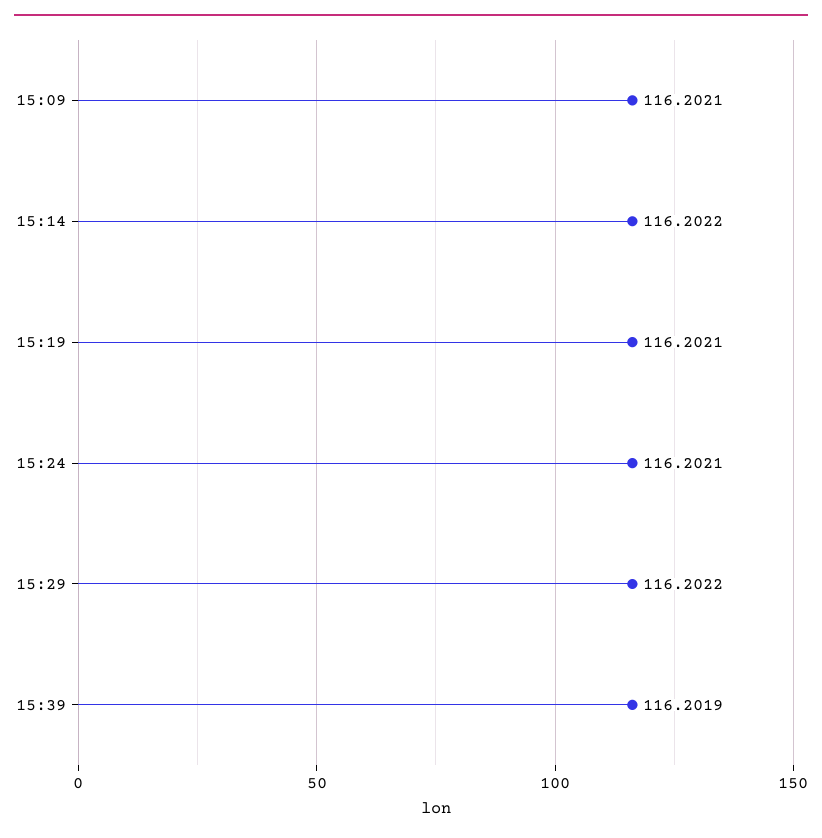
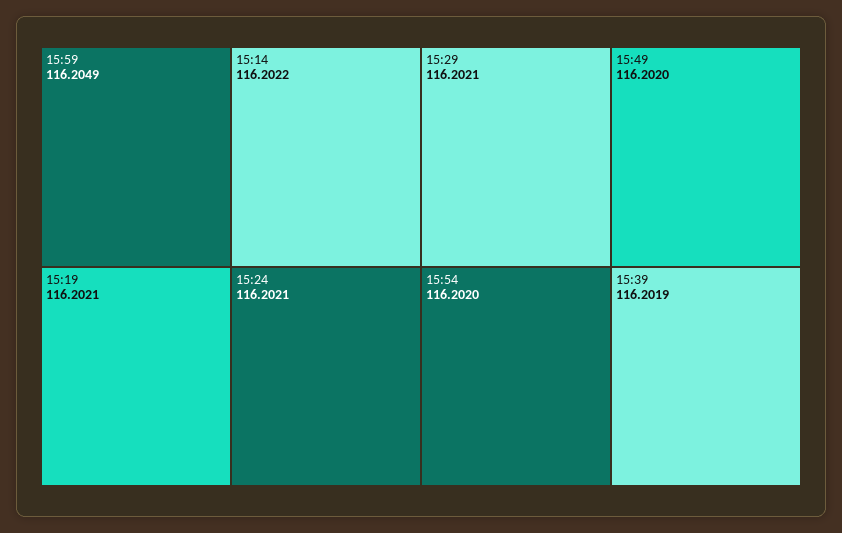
15:09: 116.2021 -> none
15:29: 116.2022 -> 116.2021
15:59: none -> 116.2049
15:49: none -> 116.202
15:54: none -> 116.202

